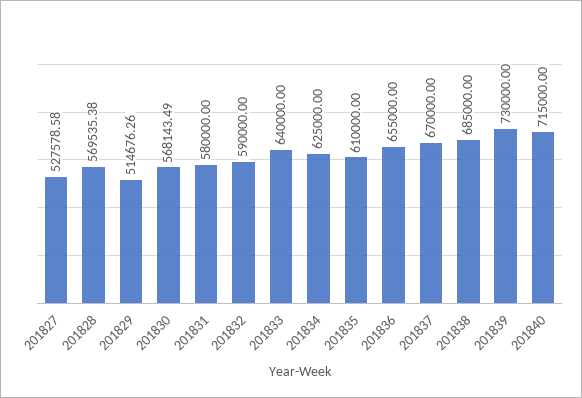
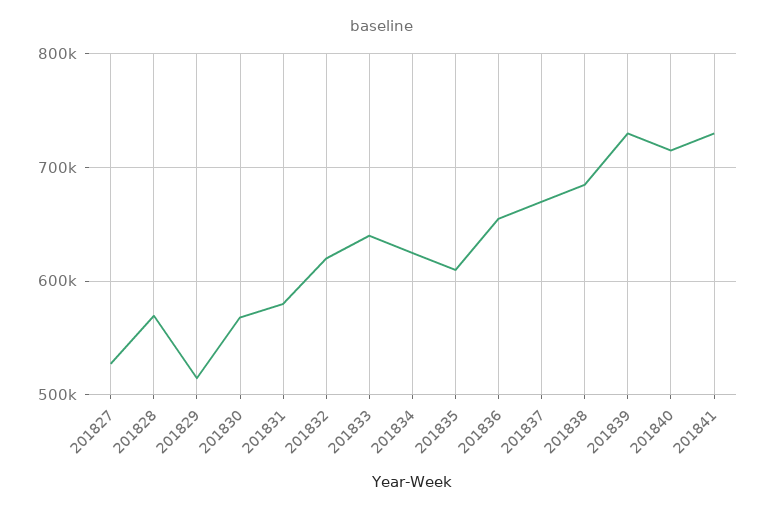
201832: 590000 -> 620000
201841: none -> 730000

